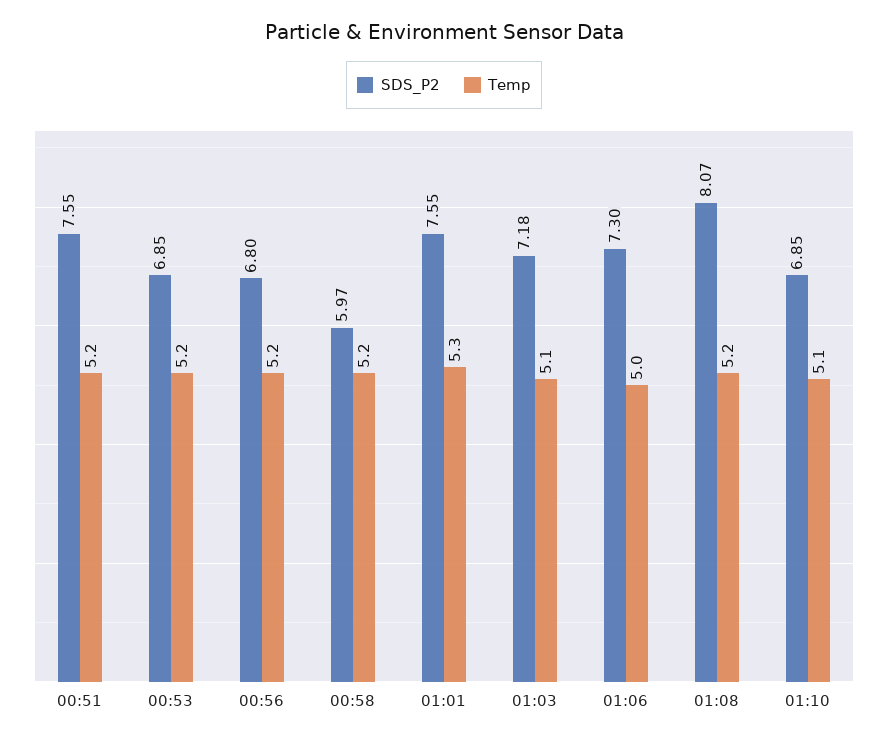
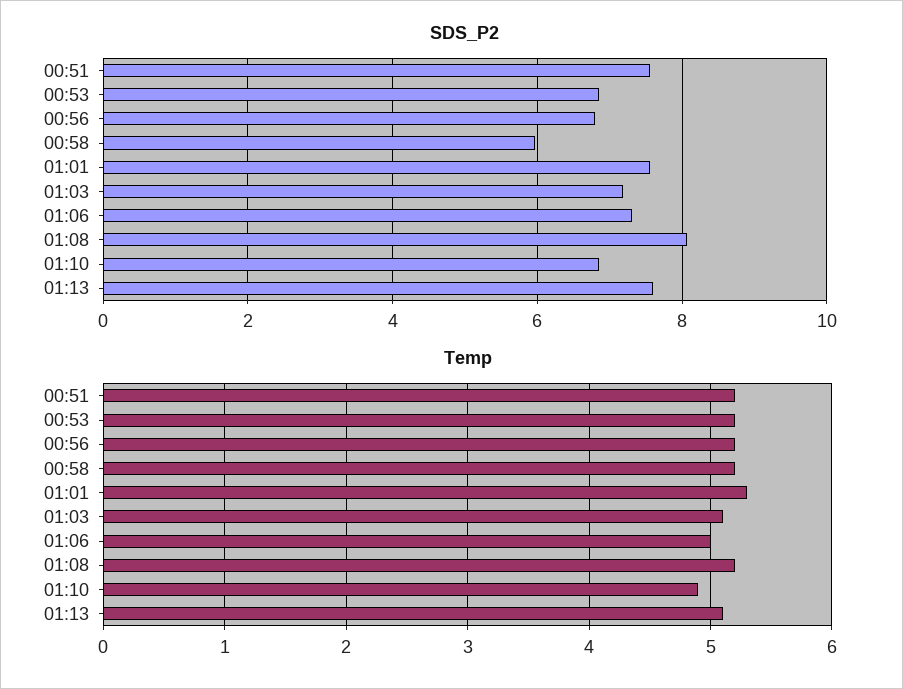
Temp, 01:10: 5.1 -> 4.9
SDS_P2, 01:13: none -> 7.6
Temp, 01:13: none -> 5.1

